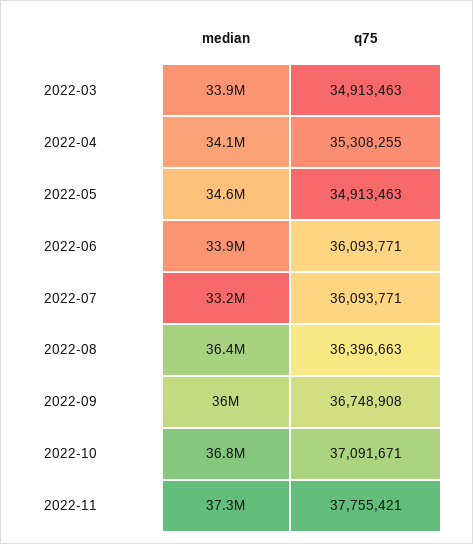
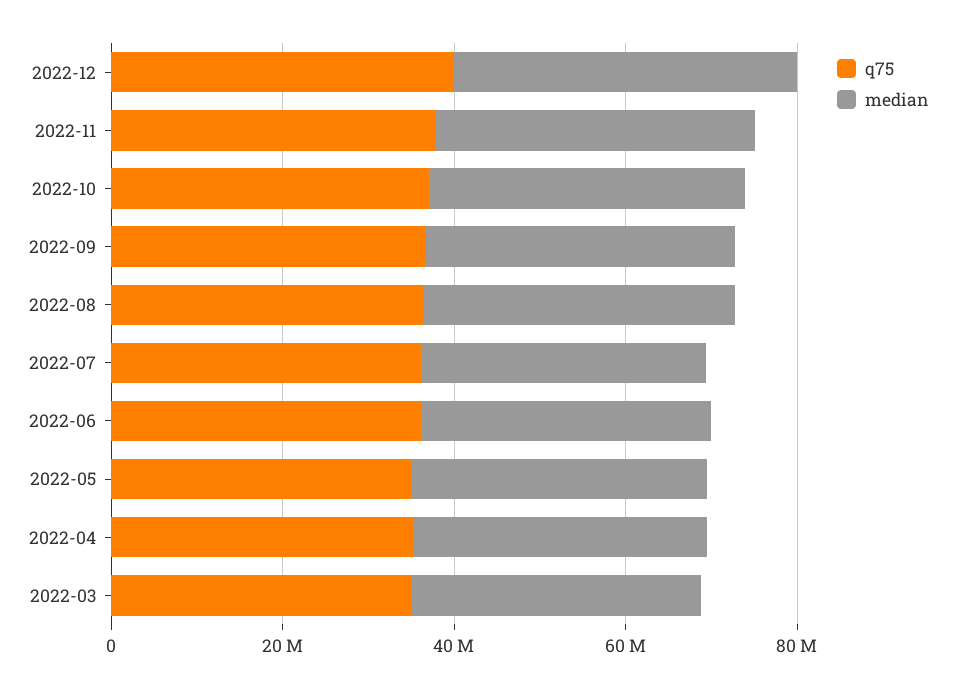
q75, 2022-12: none -> 40000000
median, 2022-12: none -> 40000000

